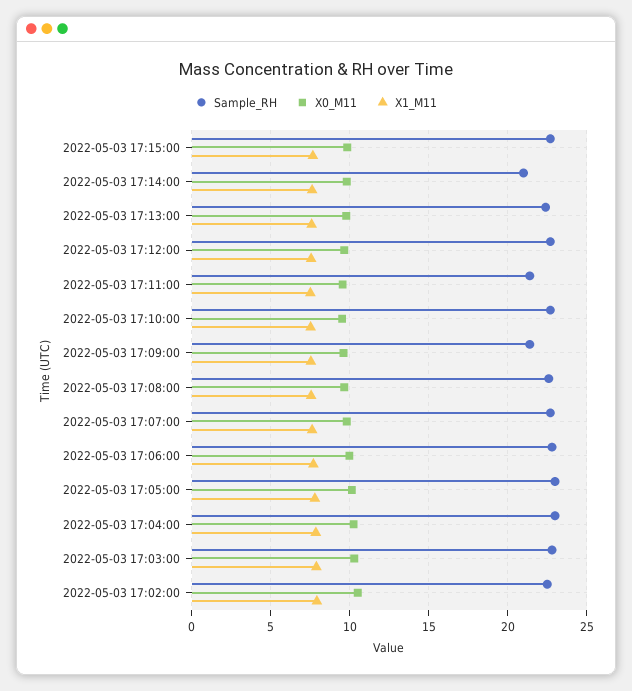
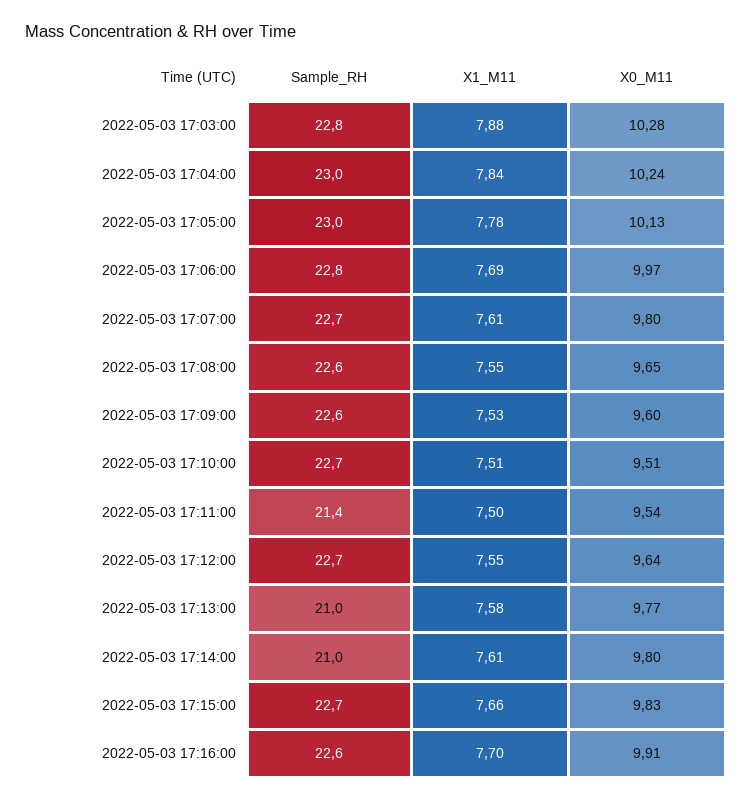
Sample_RH, 2022-05-03 17:13:00: 22.5 -> 21
Sample_RH, 2022-05-03 17:09:00: 21.5 -> 22.6
Sample_RH, 2022-05-03 17:02:00: 22.5 -> none
X0_M11, 2022-05-03 17:02:00: 10.5 -> none
X1_M11, 2022-05-03 17:02:00: 8 -> none
Sample_RH, 2022-05-03 17:16:00: none -> 22.6
X1_M11, 2022-05-03 17:16:00: none -> 7.7
X0_M11, 2022-05-03 17:16:00: none -> 9.91

